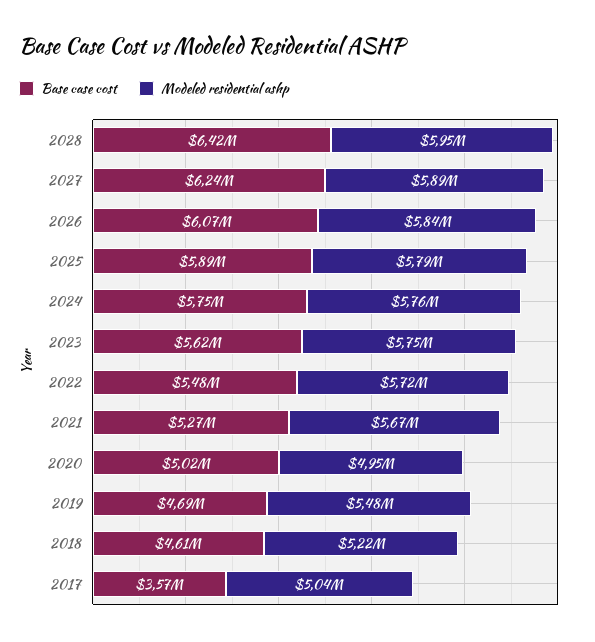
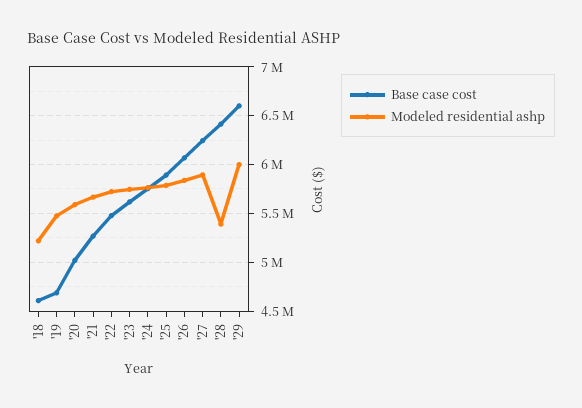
Modeled residential ashp, 2028: 5950000 -> 5400000
Modeled residential ashp, 2020: 4950000 -> 5600000
Base case cost, 2017: 3570000 -> none
Modeled residential ashp, 2017: 5040000 -> none
Base case cost, '29: none -> 6600000
Modeled residential ashp, '29: none -> 6000000

